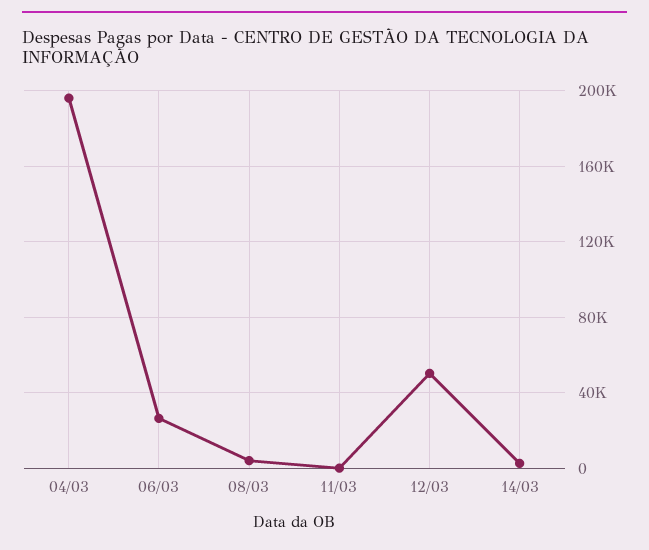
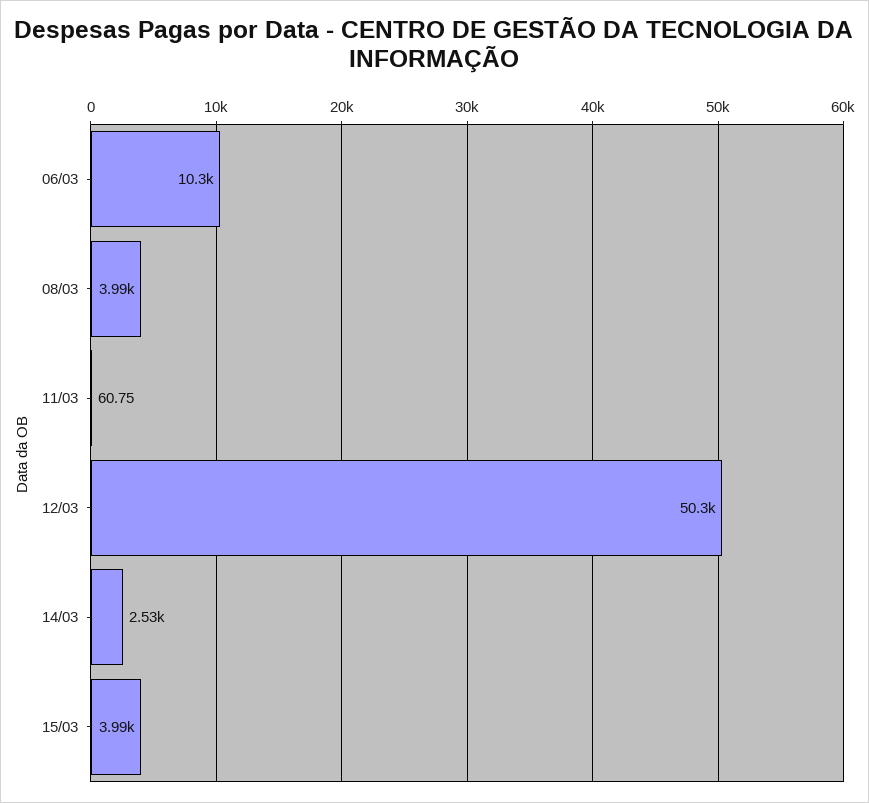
04/03: 195000 -> none
06/03: 25000 -> 10300
15/03: none -> 3990

